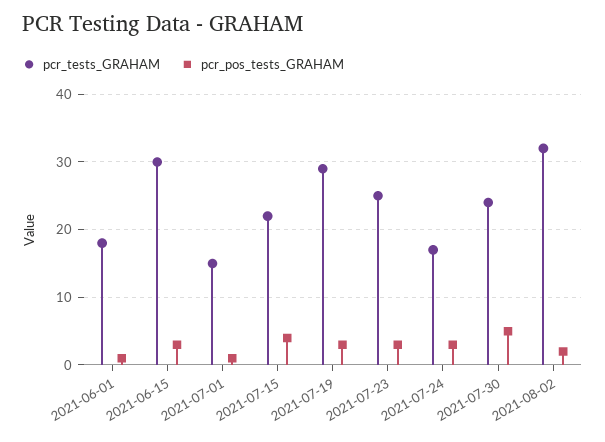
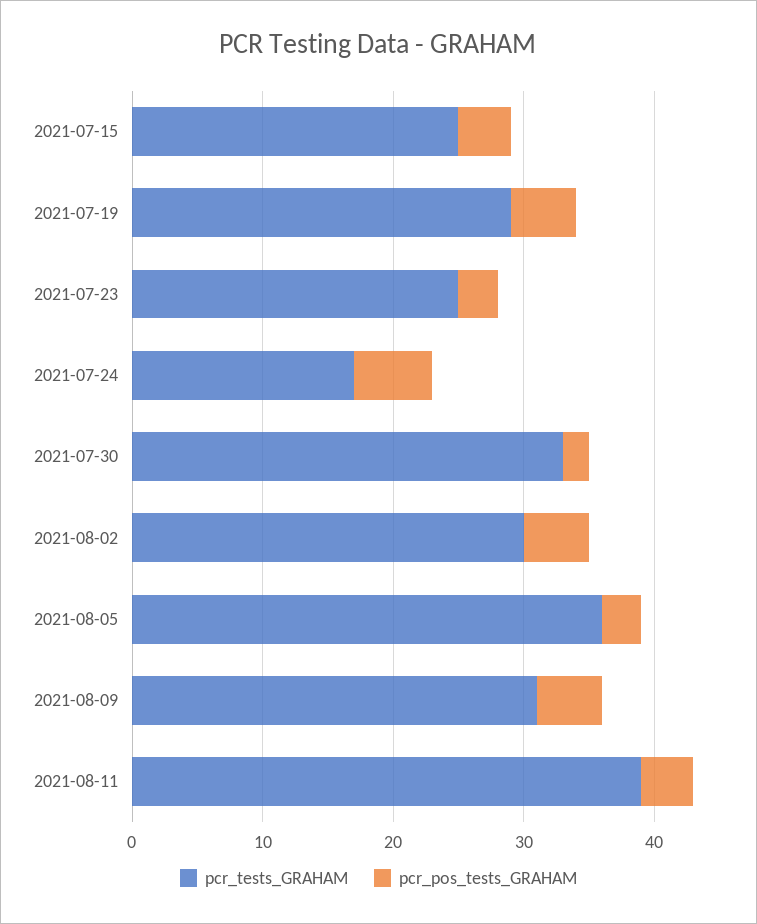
pcr_tests_GRAHAM, 2021-06-01: 18 -> none
pcr_pos_tests_GRAHAM, 2021-06-01: 1 -> none
pcr_tests_GRAHAM, 2021-06-15: 30 -> none
pcr_pos_tests_GRAHAM, 2021-06-15: 3 -> none
pcr_tests_GRAHAM, 2021-07-01: 15 -> none
pcr_pos_tests_GRAHAM, 2021-07-01: 1 -> none
pcr_tests_GRAHAM, 2021-07-15: 22 -> 25
pcr_pos_tests_GRAHAM, 2021-07-19: 3 -> 5
pcr_pos_tests_GRAHAM, 2021-07-24: 3 -> 6
pcr_tests_GRAHAM, 2021-07-30: 24 -> 33
pcr_pos_tests_GRAHAM, 2021-07-30: 5 -> 2
pcr_tests_GRAHAM, 2021-08-02: 32 -> 30
pcr_pos_tests_GRAHAM, 2021-08-02: 2 -> 5
pcr_tests_GRAHAM, 2021-08-05: none -> 36
pcr_pos_tests_GRAHAM, 2021-08-05: none -> 3
pcr_tests_GRAHAM, 2021-08-09: none -> 31
pcr_pos_tests_GRAHAM, 2021-08-09: none -> 5
pcr_tests_GRAHAM, 2021-08-11: none -> 39
pcr_pos_tests_GRAHAM, 2021-08-11: none -> 4

